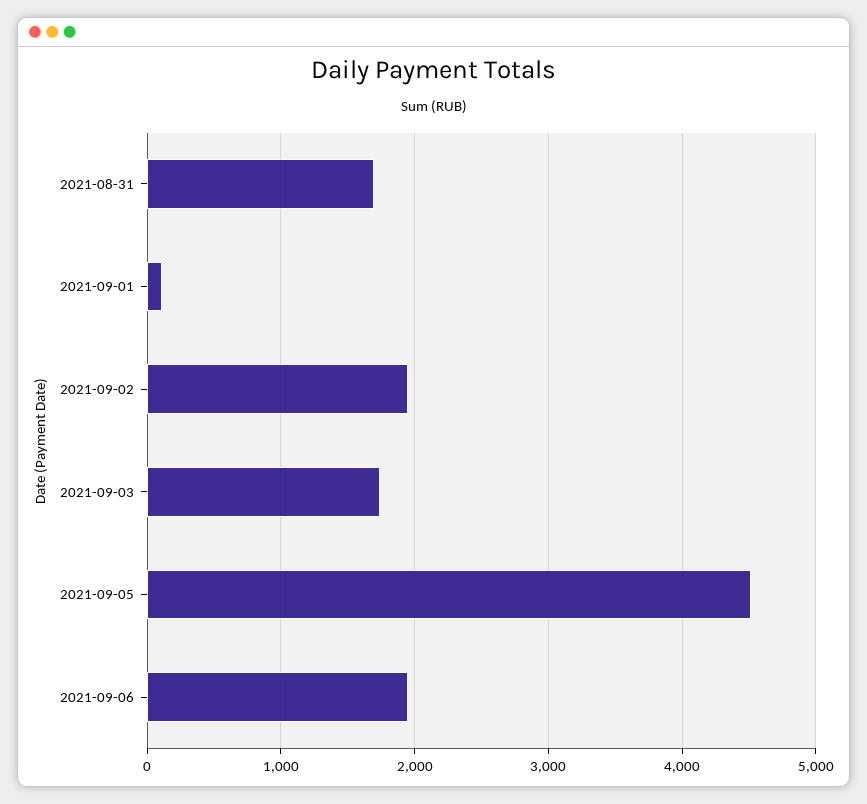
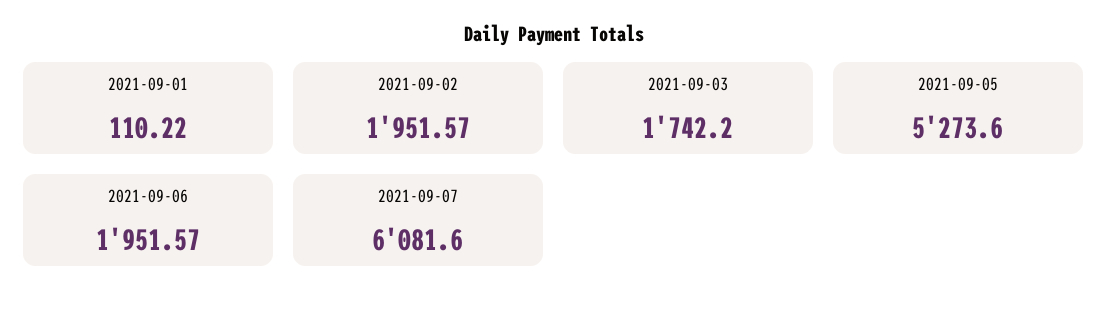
2021-08-31: 1700 -> none
2021-09-05: 4500 -> 5273.6
2021-09-07: none -> 6081.6

